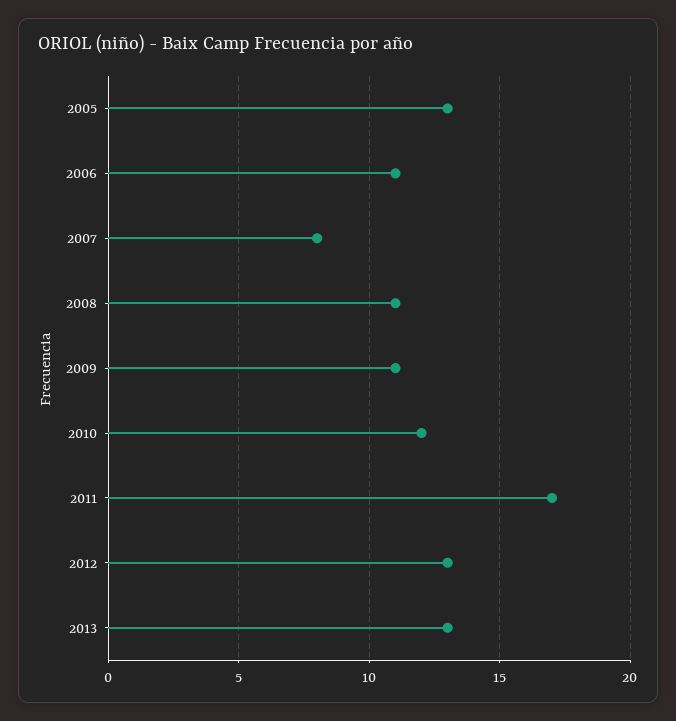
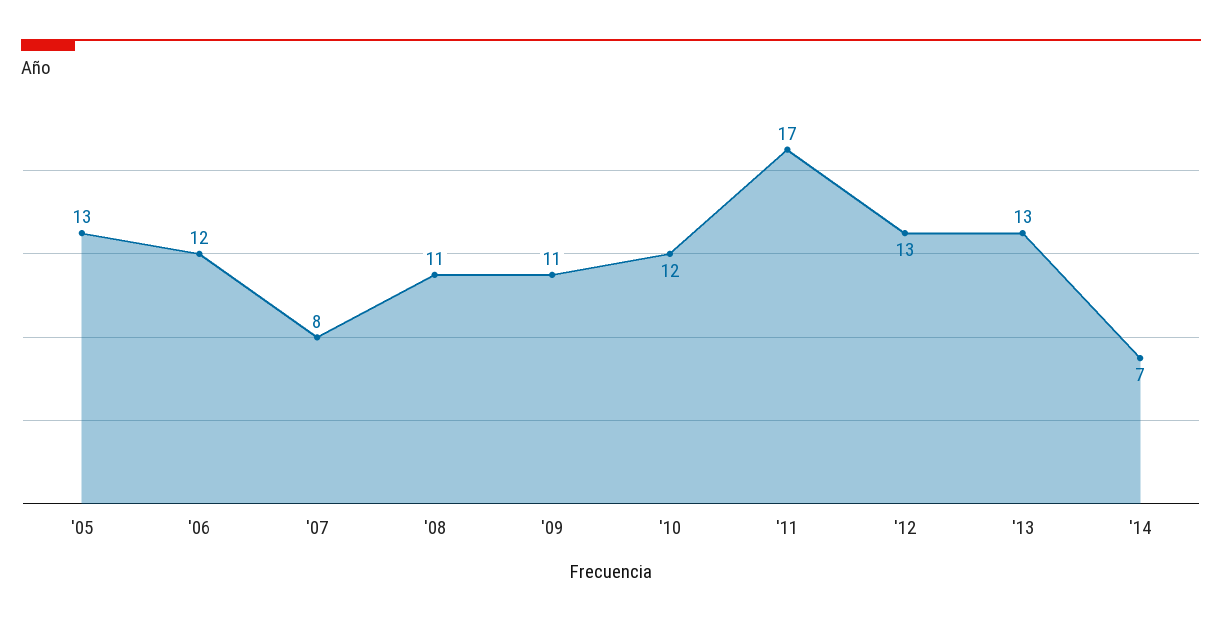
2006: 11 -> 12
'14: none -> 7

